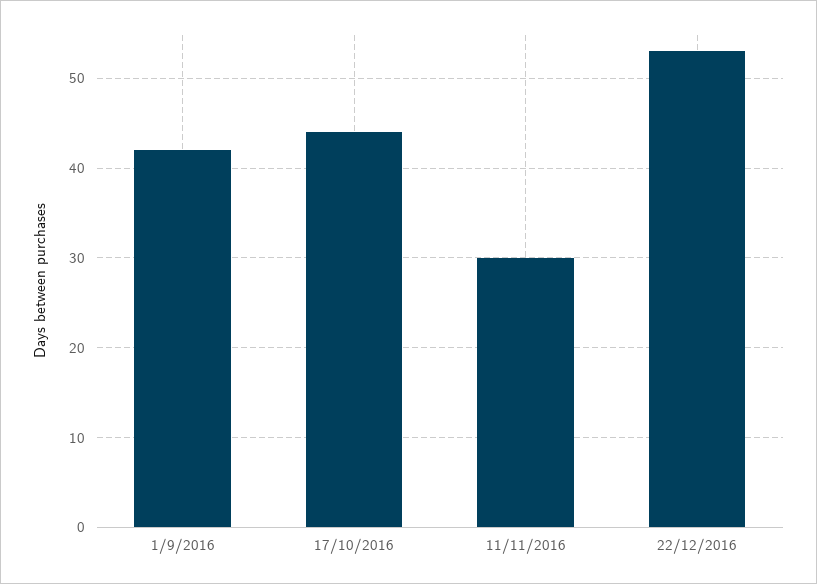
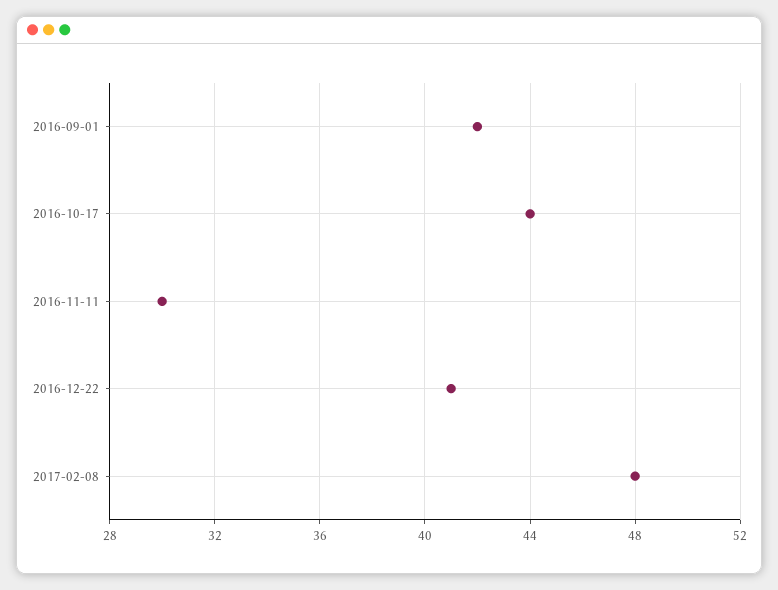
22/12/2016: 53 -> 41
2017-02-08: none -> 48

